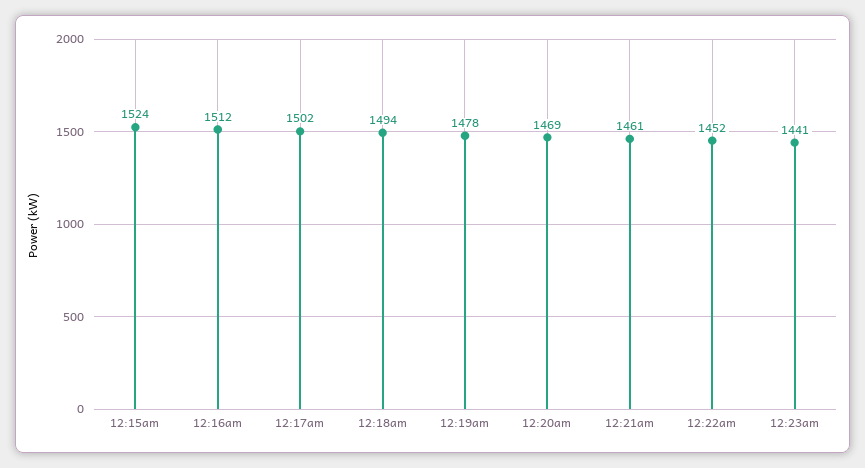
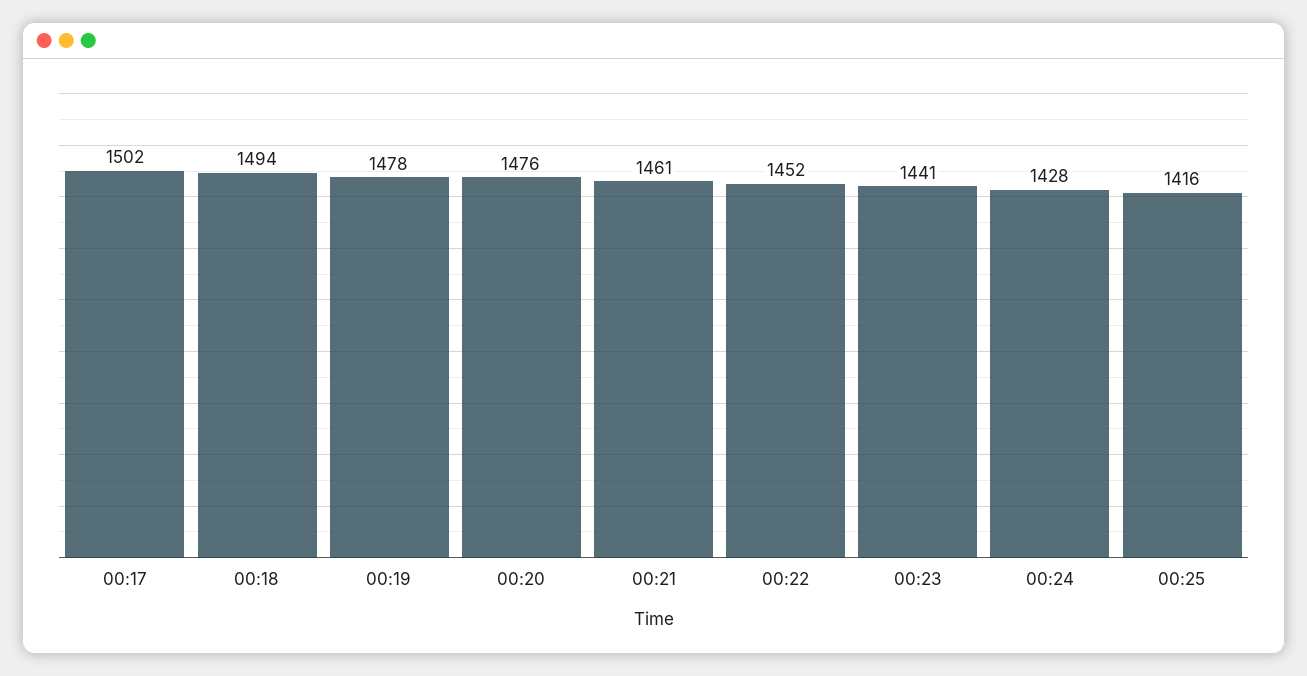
12:15am: 1524 -> none
12:16am: 1512 -> none
12:20am: 1469 -> 1476
00:24: none -> 1428
00:25: none -> 1416

